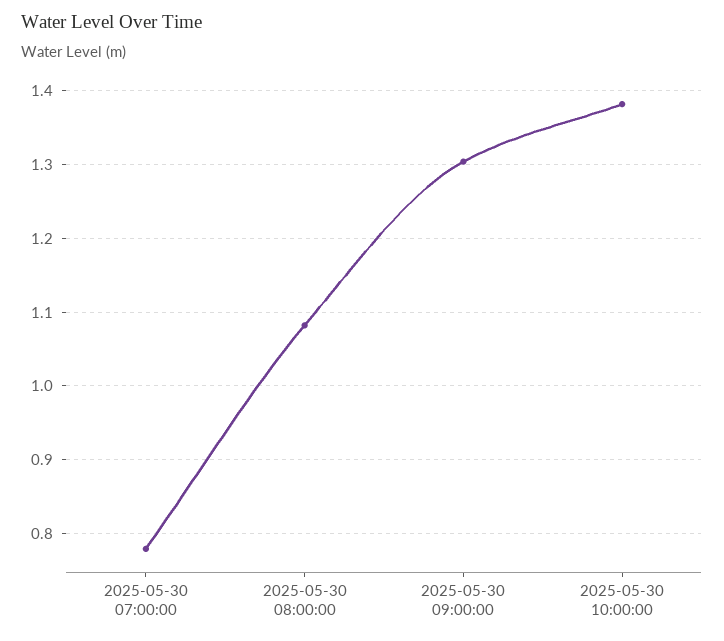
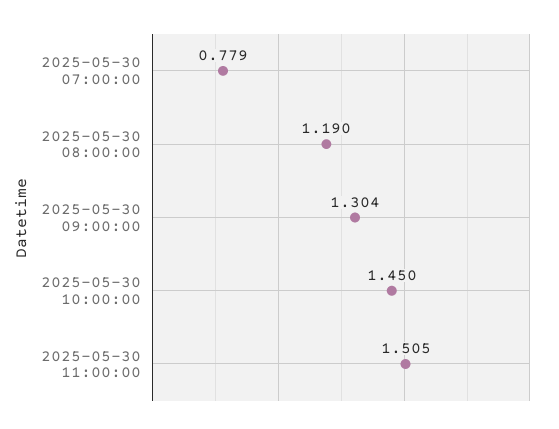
2025-05-30 08:00:00: 1.08 -> 1.19
2025-05-30 10:00:00: 1.38 -> 1.45
2025-05-30 11:00:00: none -> 1.505

